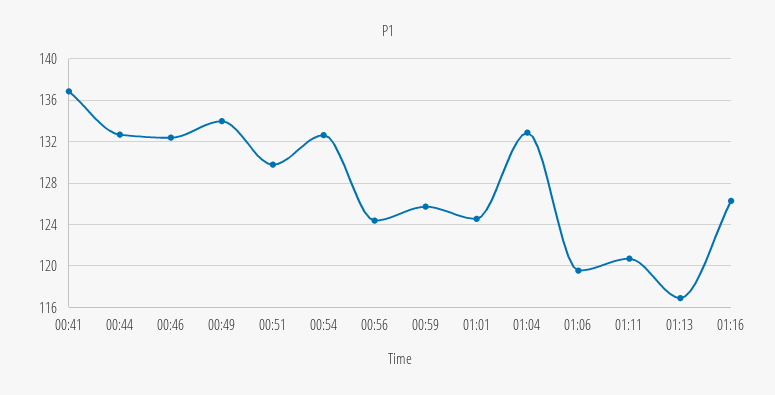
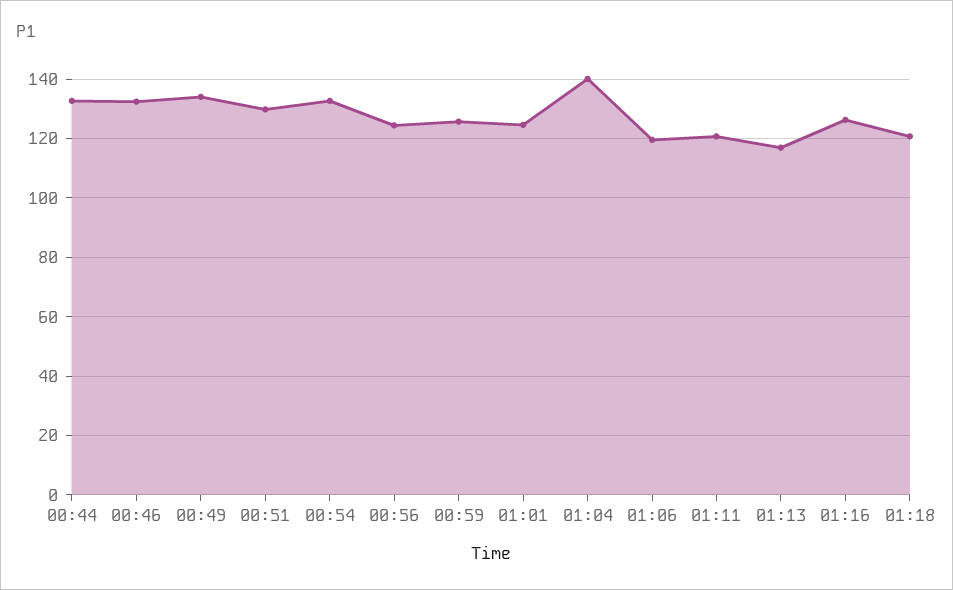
00:41: 137 -> none
01:04: 133 -> 140
01:18: none -> 120

